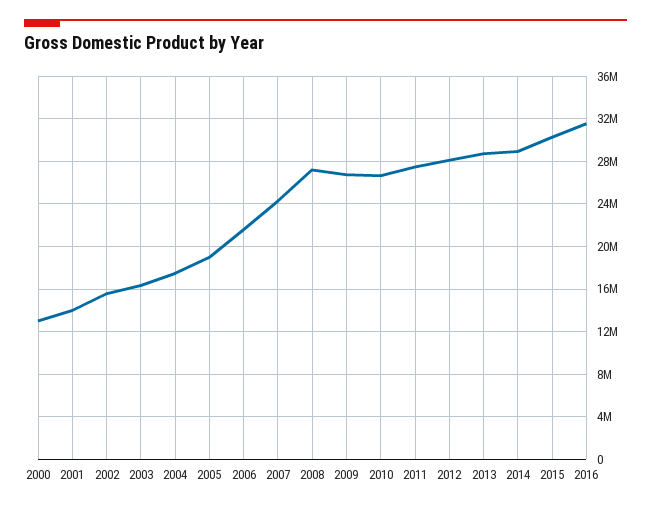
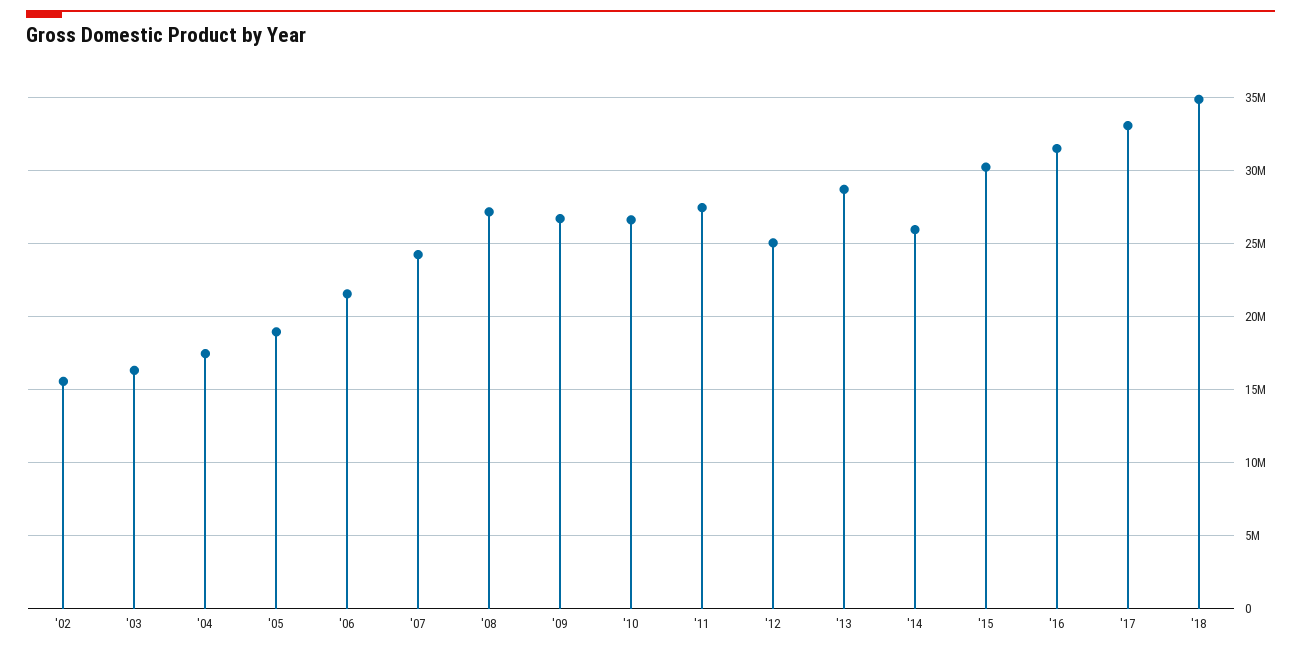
2000: 13000000 -> none
2001: 14000000 -> none
2012: 28000000 -> 25000000
2014: 29000000 -> 26000000
'17: none -> 33000000
'18: none -> 35000000

